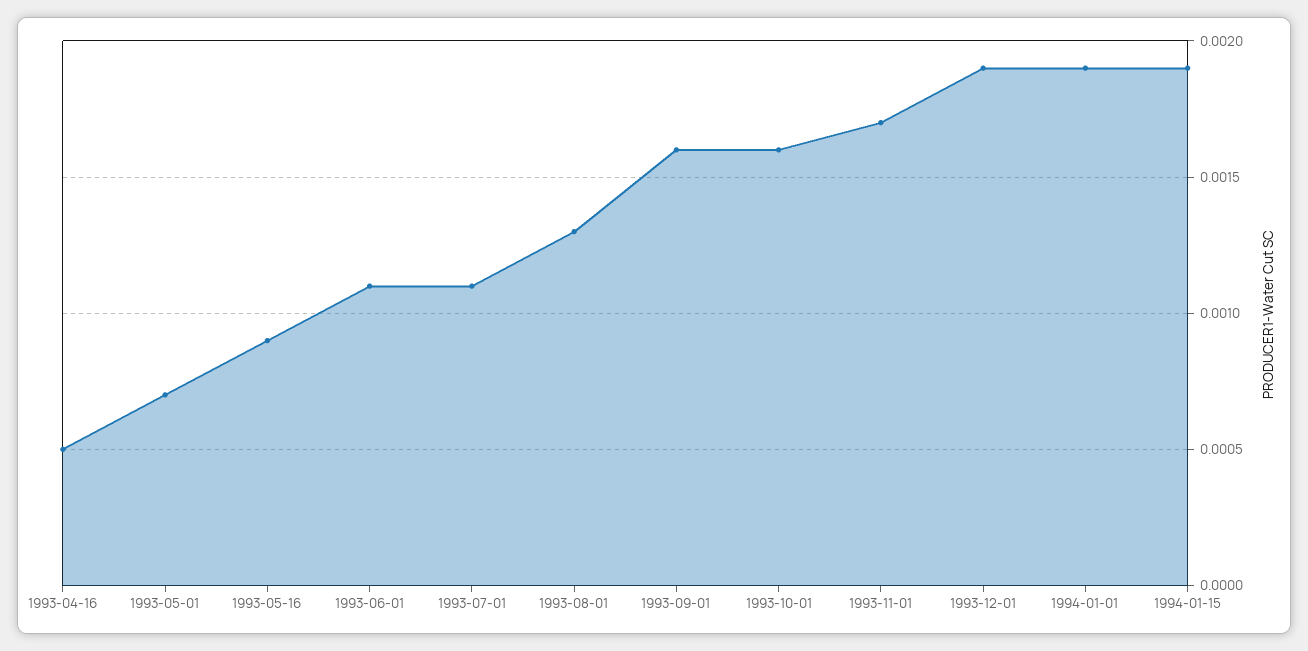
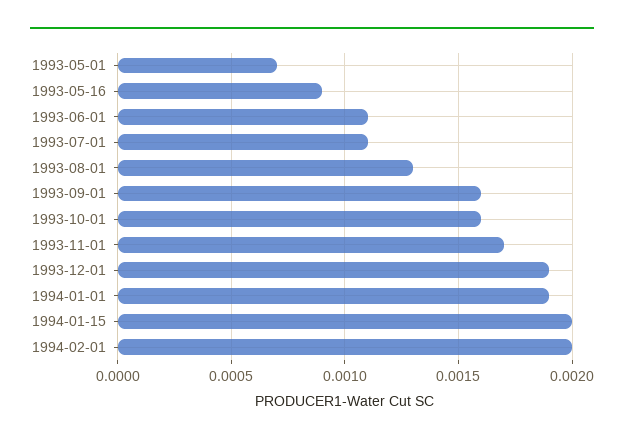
1993-04-16: 0.0005 -> none
1994-01-15: 0.0019 -> 0.002
1994-02-01: none -> 0.002

